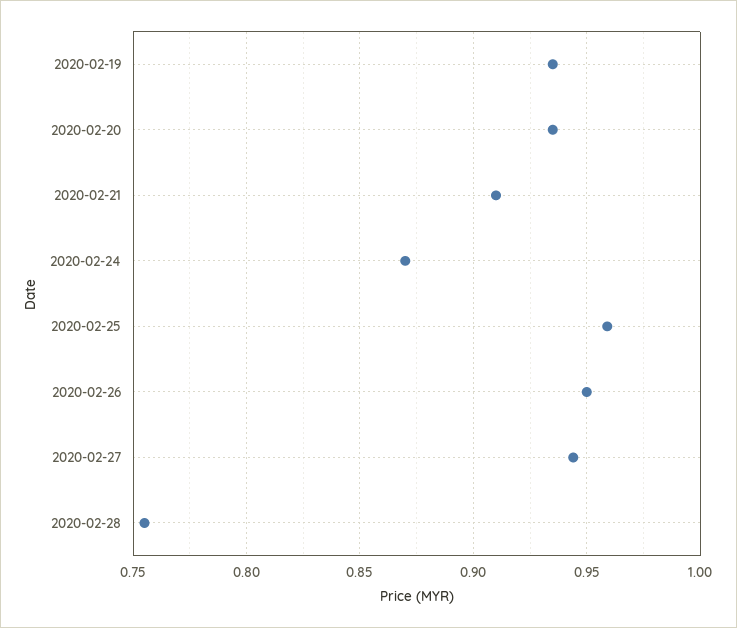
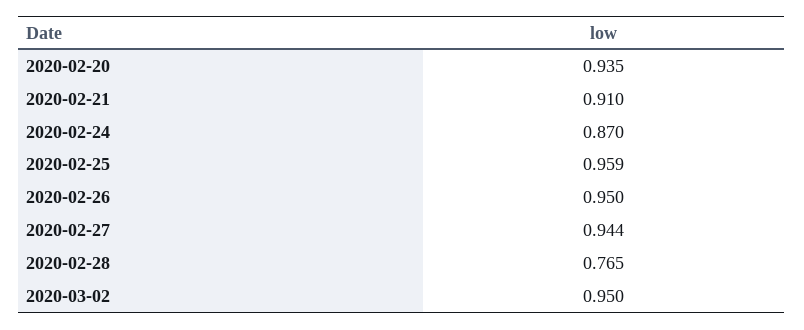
2020-02-19: 0.935 -> none
2020-02-28: 0.755 -> 0.765
2020-03-02: none -> 0.95

